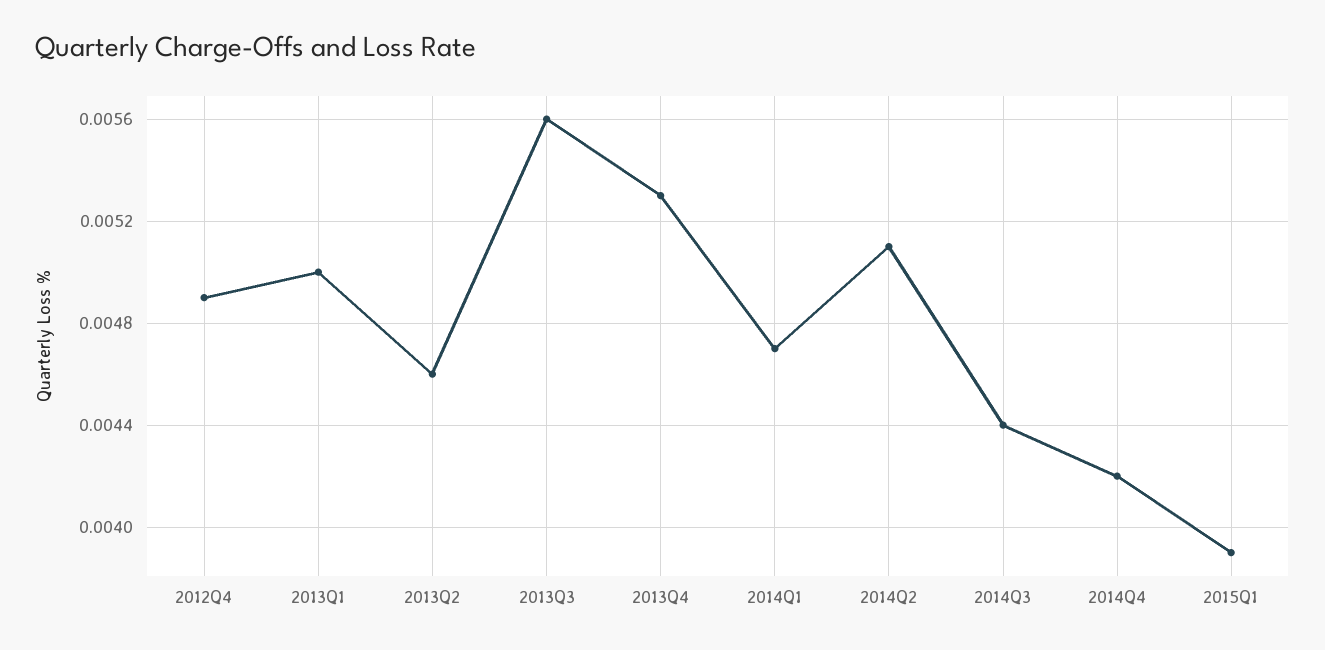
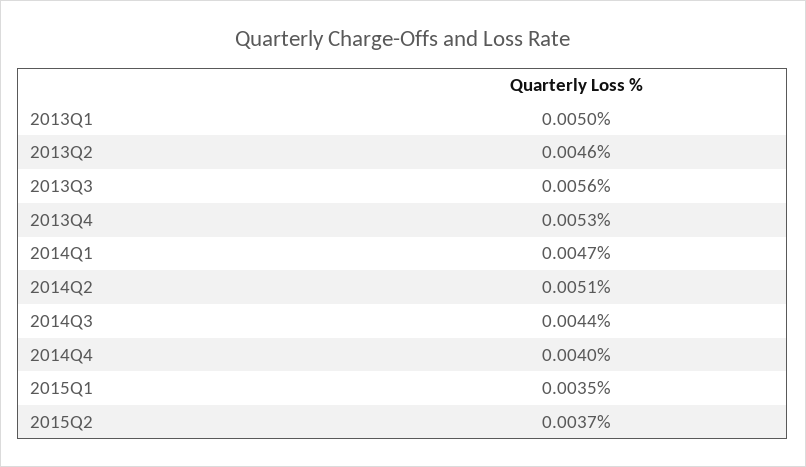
2012Q4: 0.0049 -> none
2014Q4: 0.0042 -> 0.004
2015Q1: 0.0039 -> 0.0035
2015Q2: none -> 0.0037

